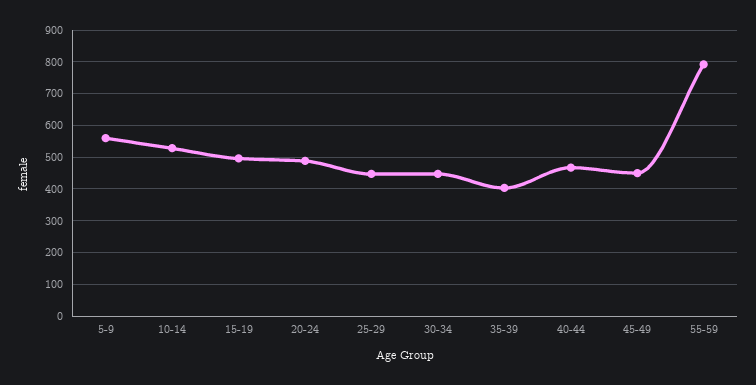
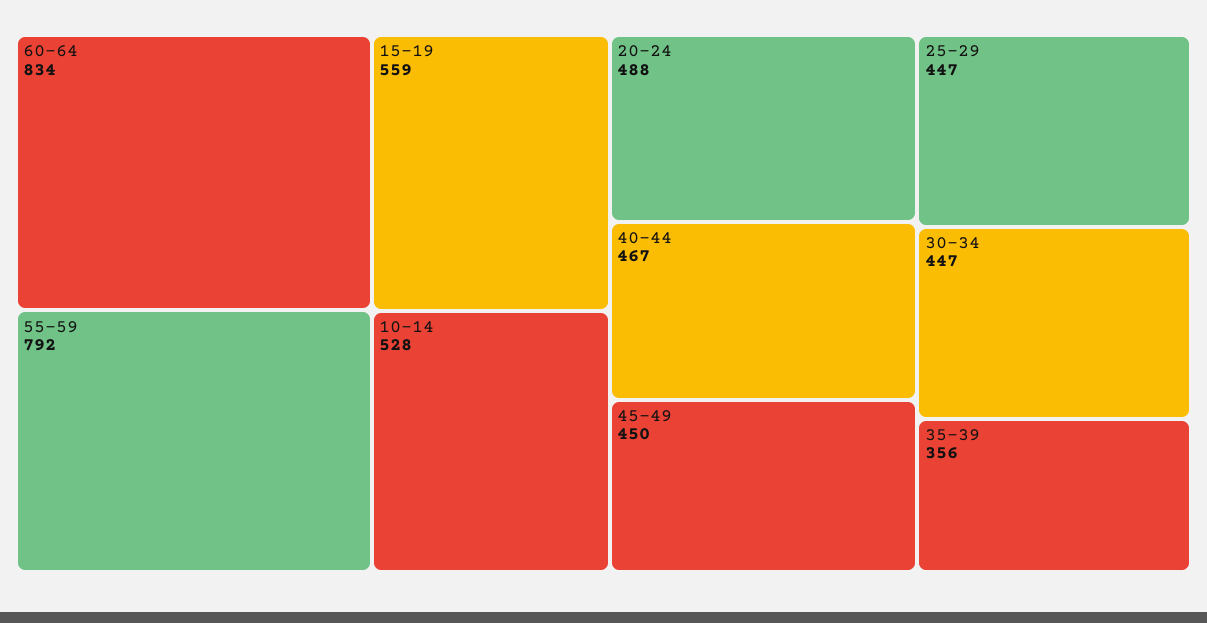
5-9: 560 -> none
15-19: 500 -> 559
35-39: 400 -> 356
60-64: none -> 834

